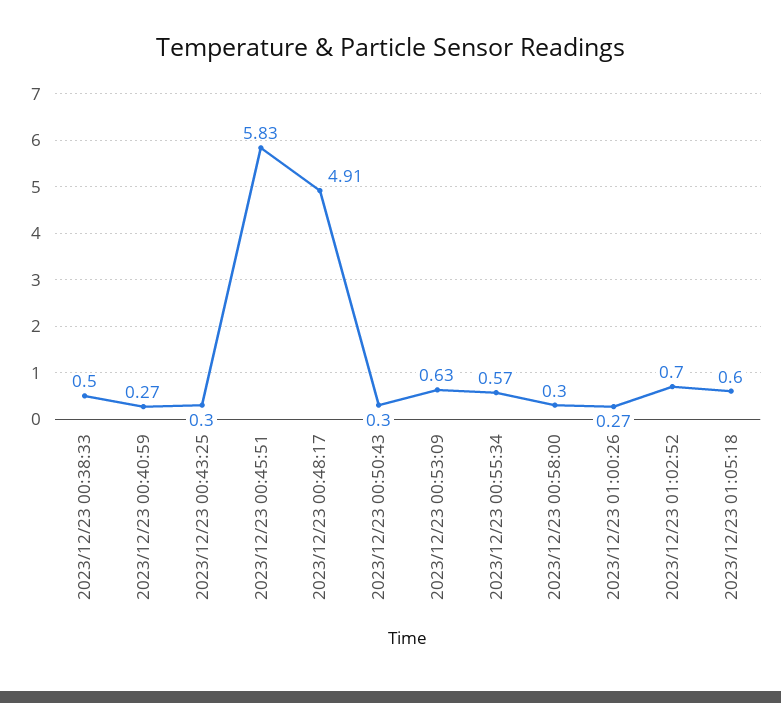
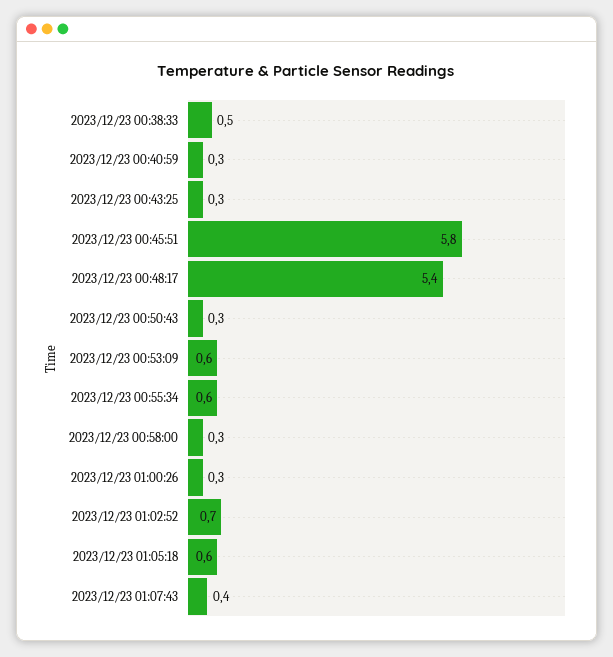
2023/12/23 00:48:17: 4.91 -> 5.4
2023/12/23 01:07:43: none -> 0.4

